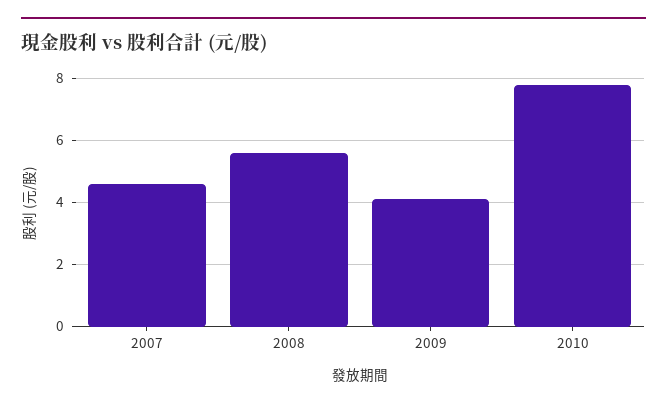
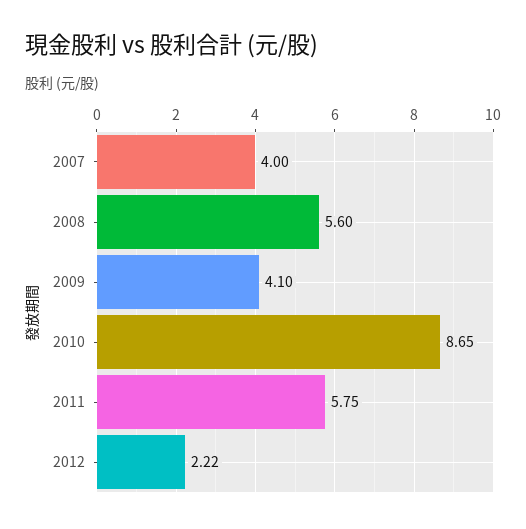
2007: 4.6 -> 4
2010: 7.8 -> 8.65
2011: none -> 5.75
2012: none -> 2.22

